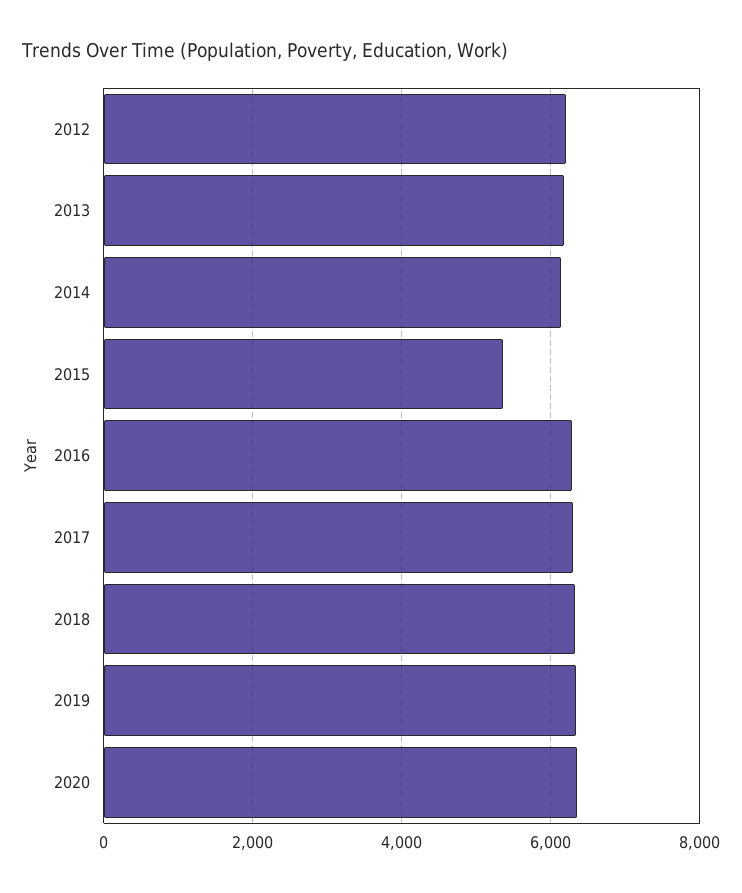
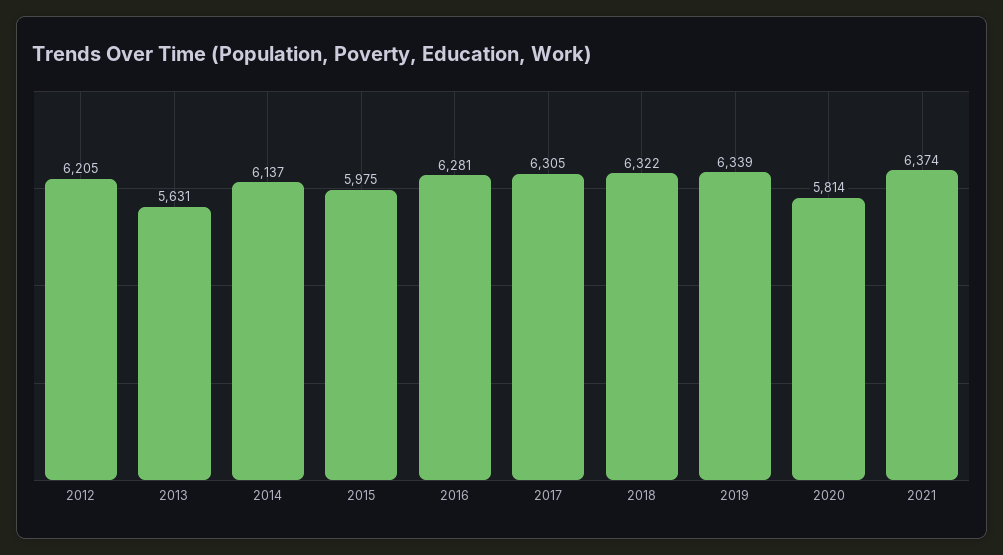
2013: 6200 -> 5631
2015: 5400 -> 5975
2020: 6400 -> 5814
2021: none -> 6374

